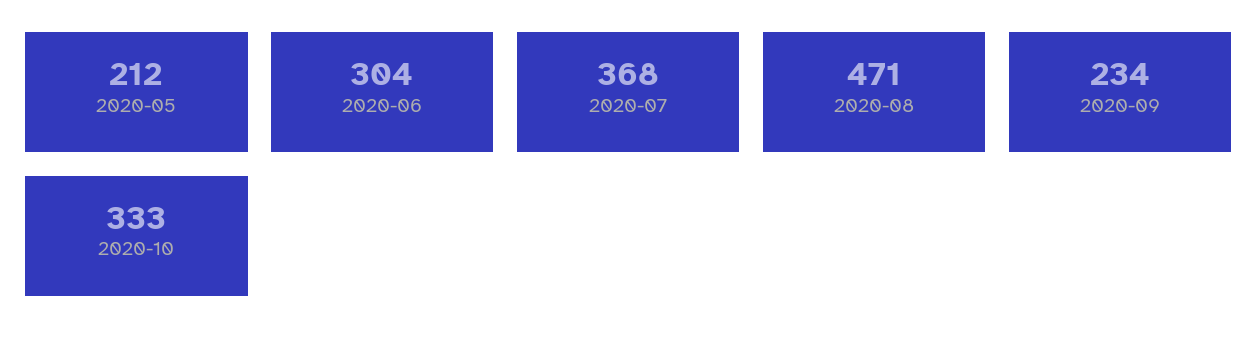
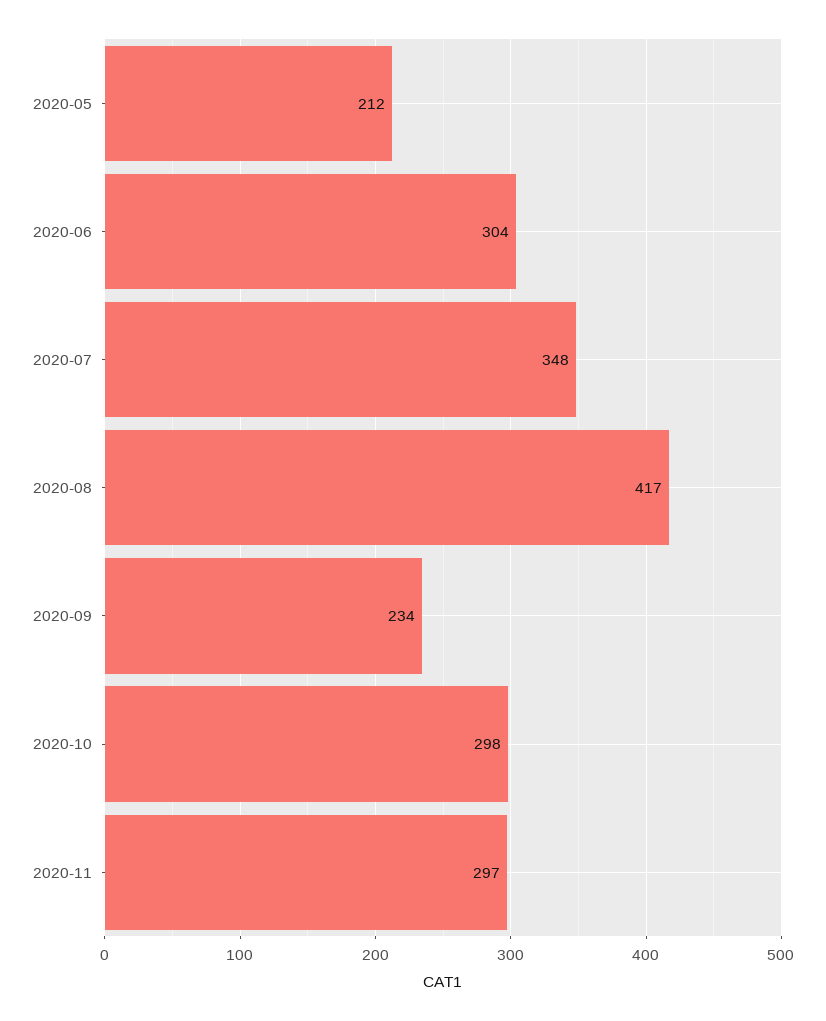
2020-07: 368 -> 348
2020-08: 471 -> 417
2020-10: 333 -> 298
2020-11: none -> 297

